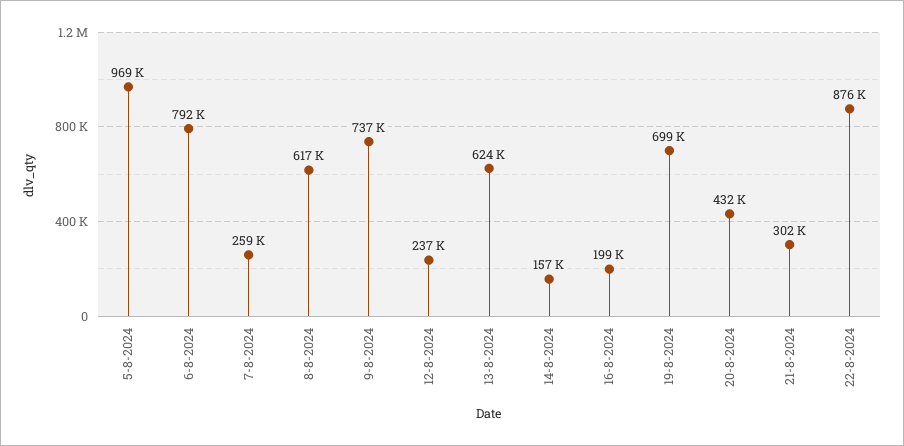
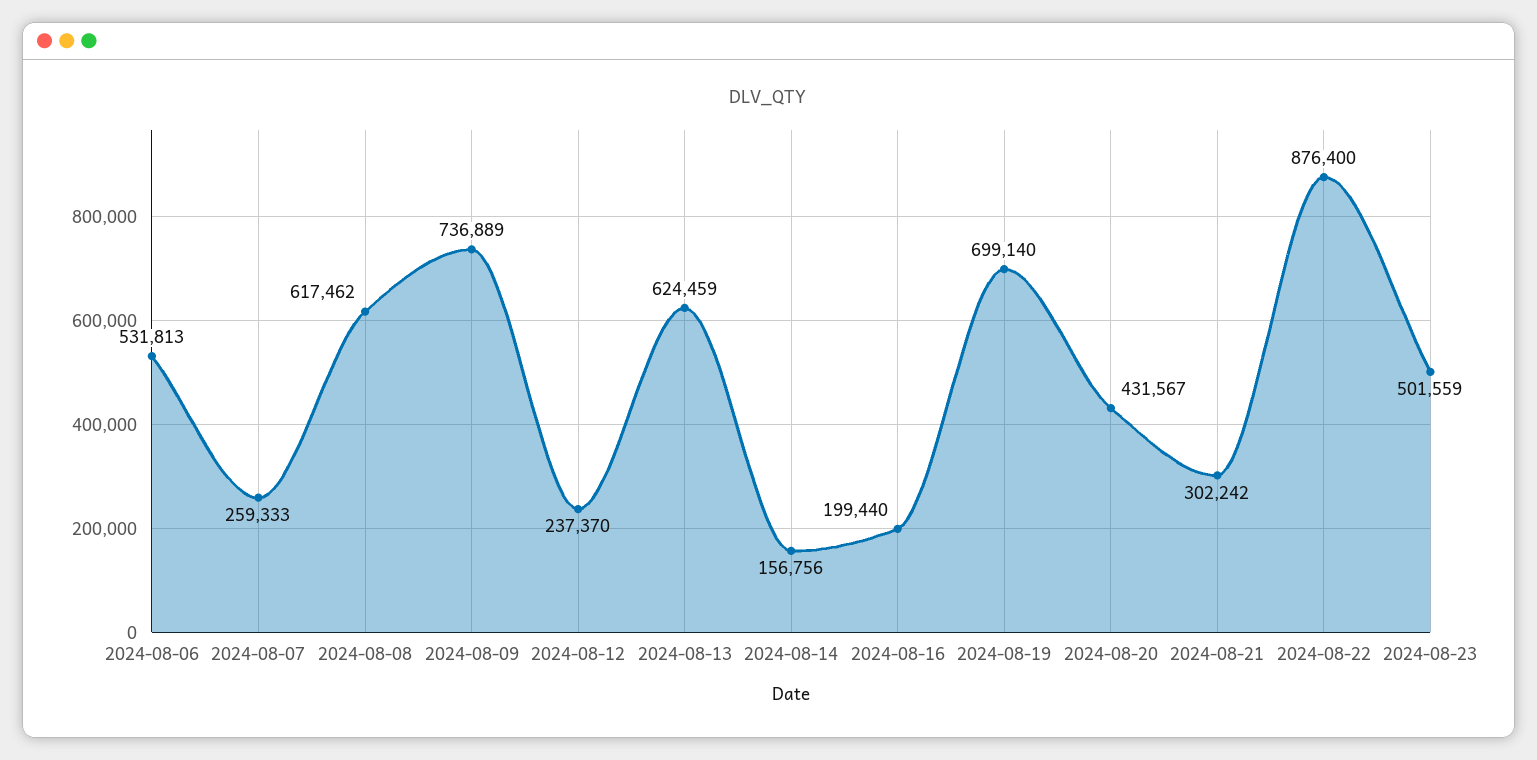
5-8-2024: 969000 -> none
6-8-2024: 792000 -> 531813
2024-08-23: none -> 501559

